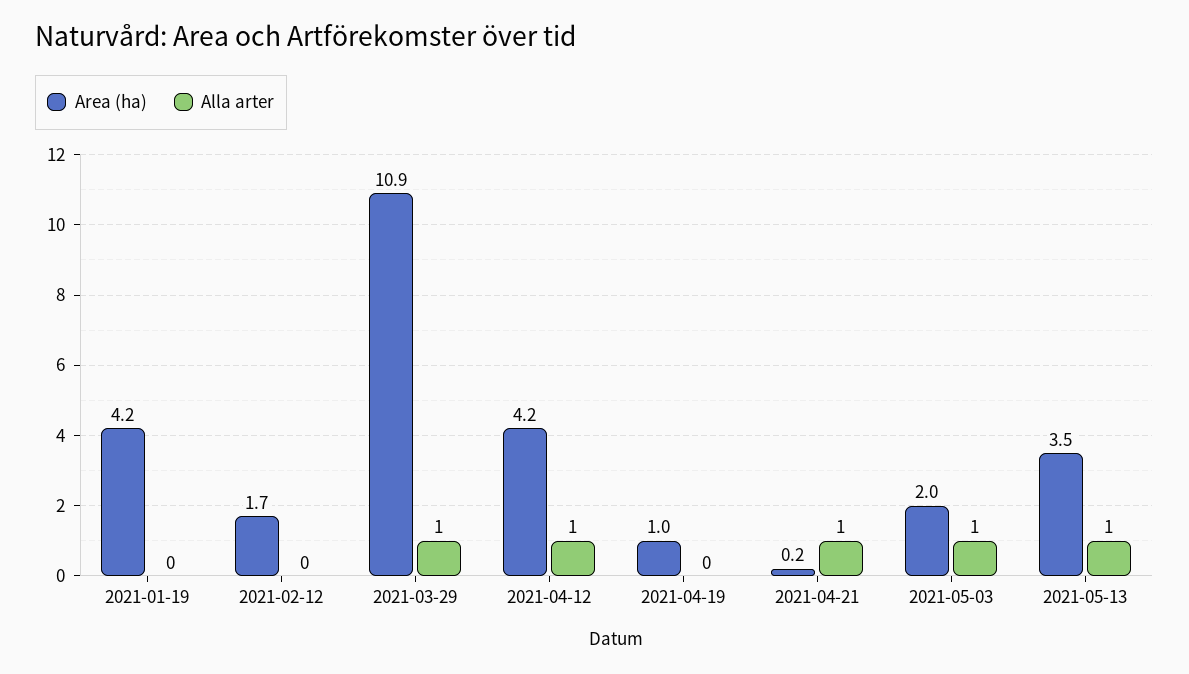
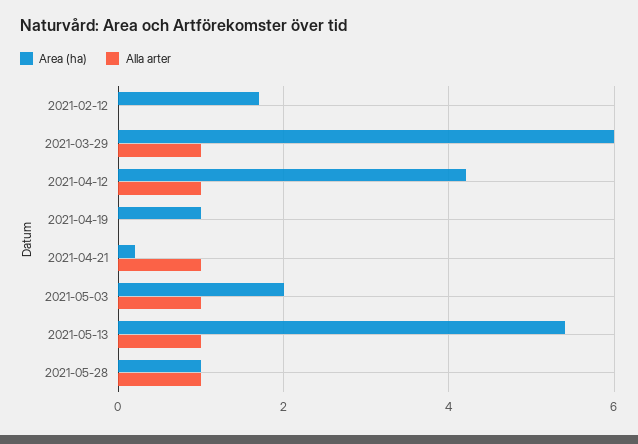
Area (ha), 2021-01-19: 4.2 -> none
Alla arter, 2021-01-19: 0 -> none
Area (ha), 2021-03-29: 10.9 -> 6
Area (ha), 2021-05-13: 3.5 -> 5.5
Area (ha), 2021-05-28: none -> 1
Alla arter, 2021-05-28: none -> 1

